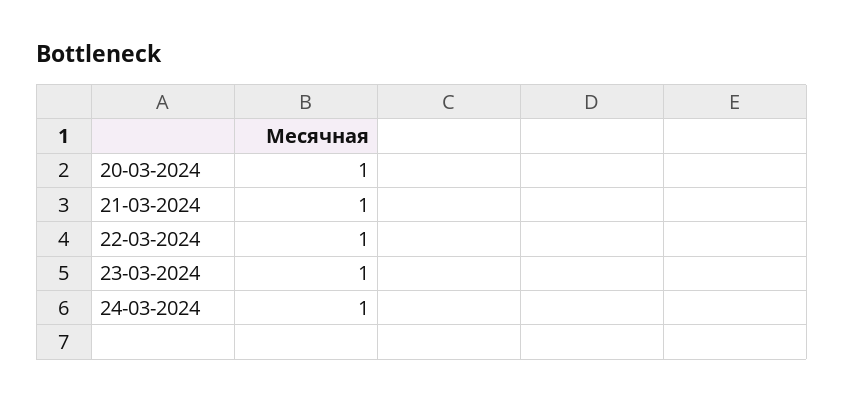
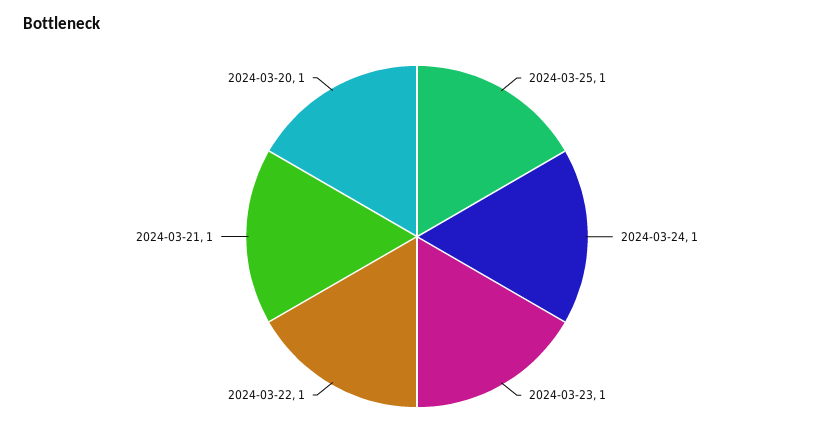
2024-03-25: none -> 1

